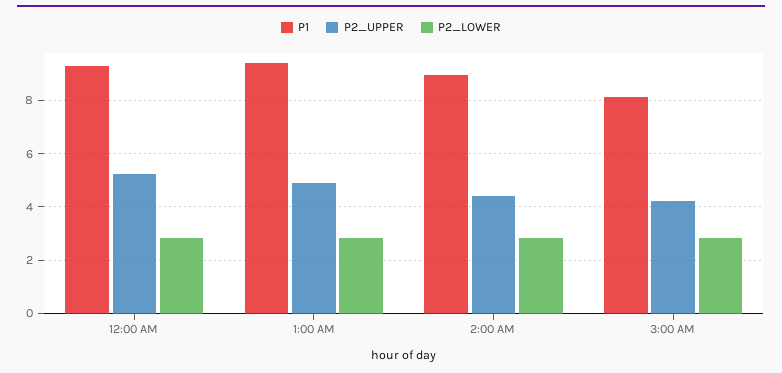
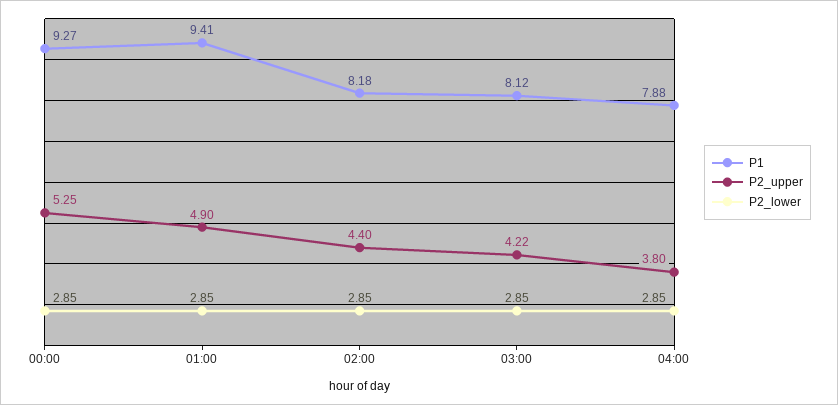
P1, 2:00 AM: 9 -> 8.18
P1, 04:00: none -> 7.88
P2_UPPER, 04:00: none -> 3.8
P2_LOWER, 04:00: none -> 2.85

